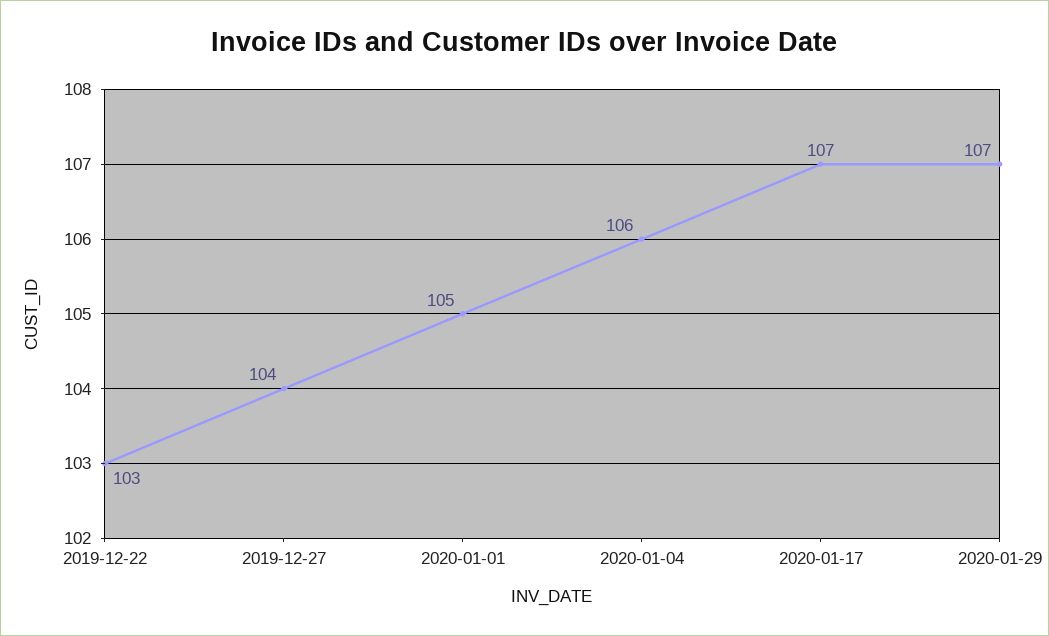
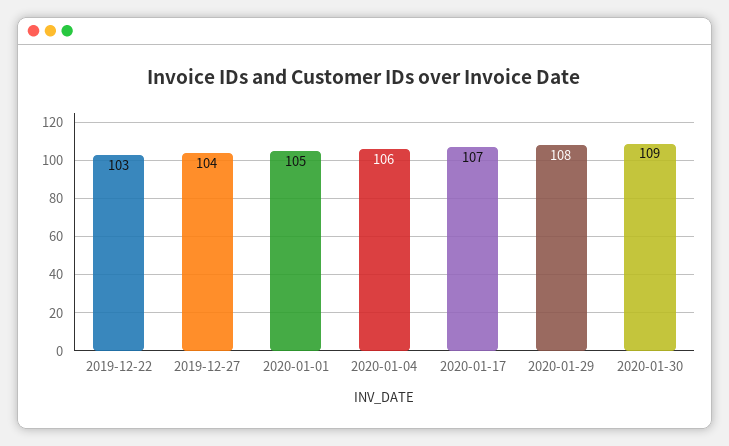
2020-01-29: 107 -> 108
2020-01-30: none -> 109

